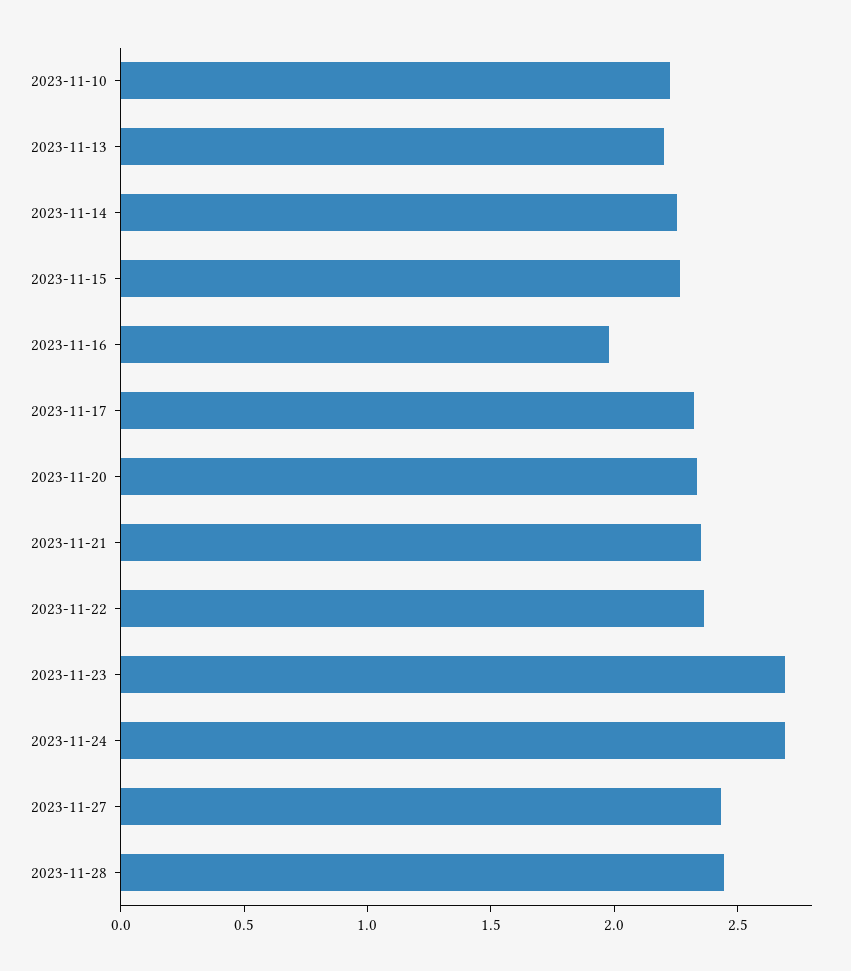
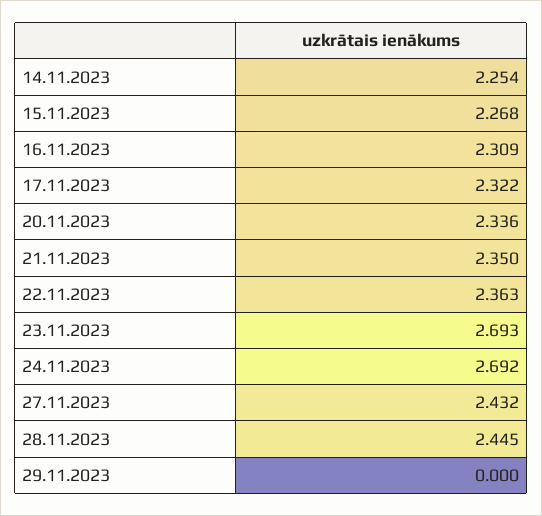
2023-11-10: 2.2 -> none
2023-11-13: 2.2 -> none
2023-11-16: 2 -> 2.309
29.11.2023: none -> 0

